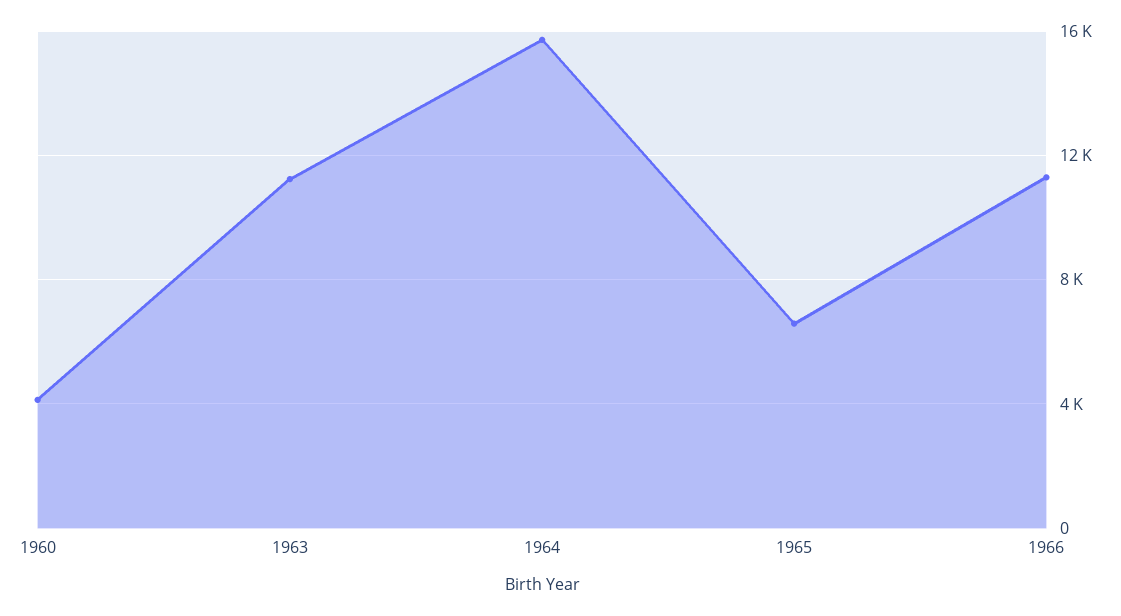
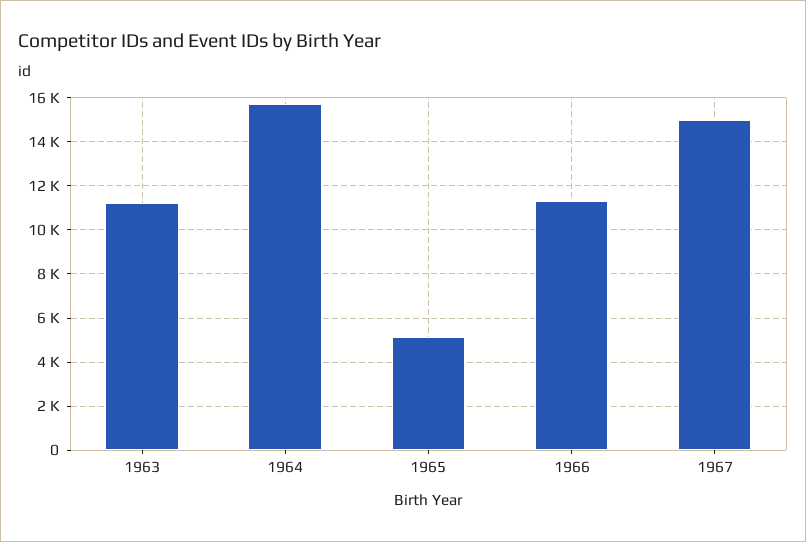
1960: 4000 -> none
1965: 6500 -> 5000
1967: none -> 15000

